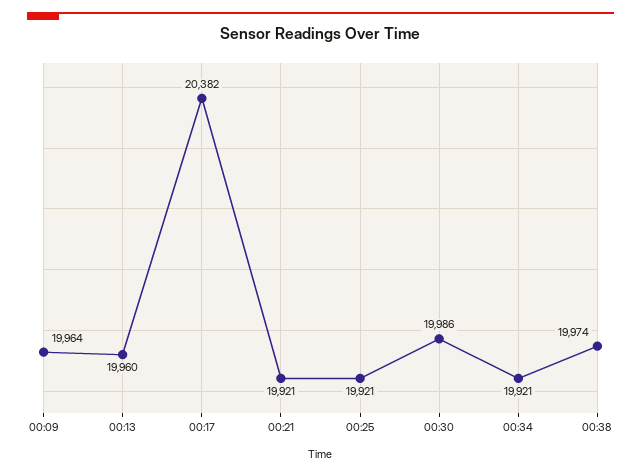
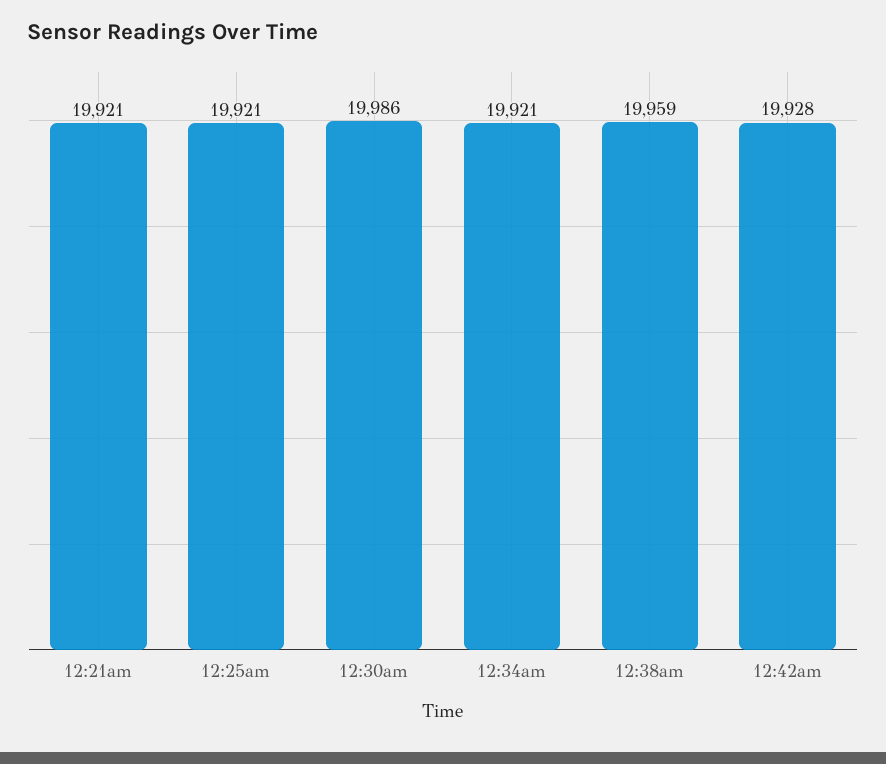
00:09: 19964 -> none
00:13: 19960 -> none
00:17: 20382 -> none
00:38: 19974 -> 19959
12:42am: none -> 19928

